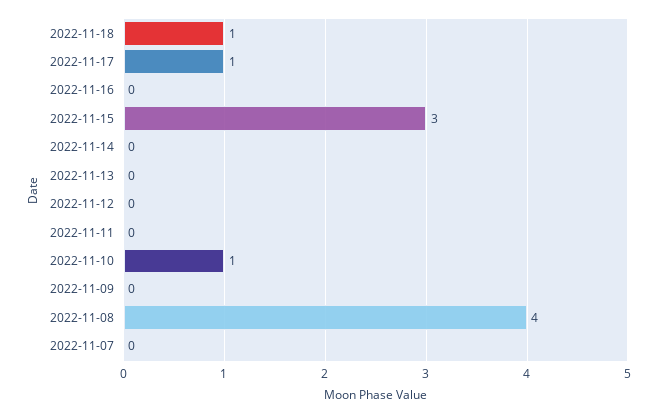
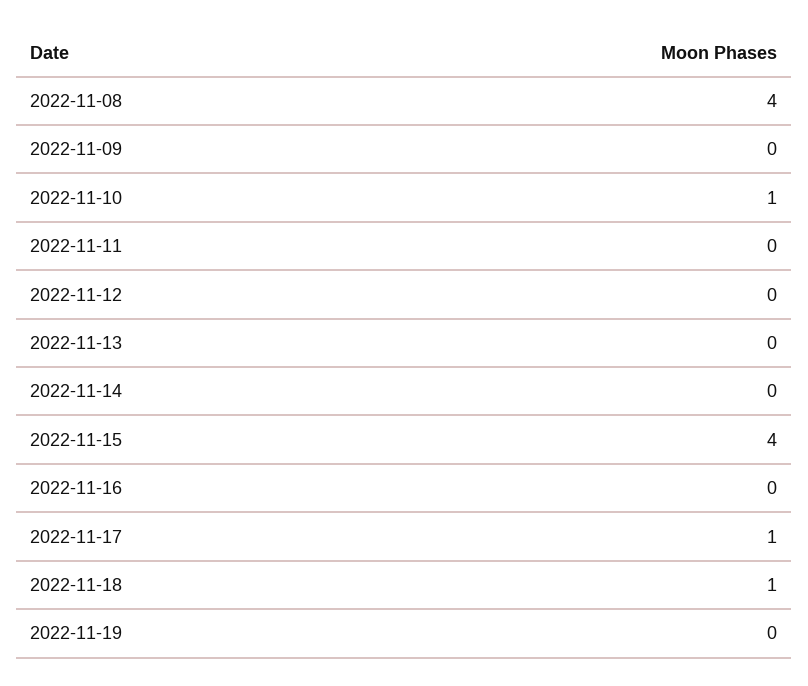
2022-11-15: 3 -> 4
2022-11-07: 0 -> none
2022-11-19: none -> 0

